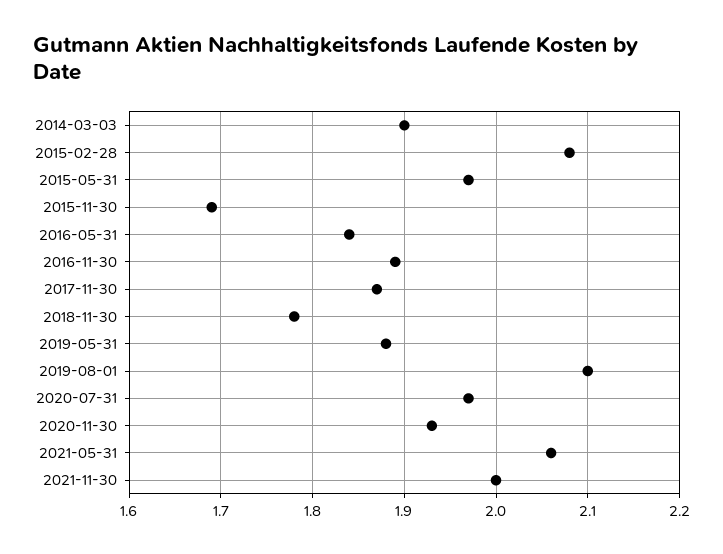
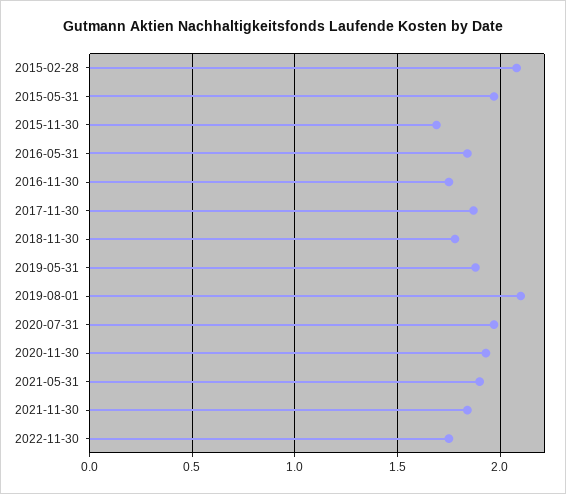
2014-03-03: 1.9 -> none
2016-11-30: 1.89 -> 1.75
2021-05-31: 2.06 -> 1.9
2021-11-30: 2 -> 1.85
2022-11-30: none -> 1.75

